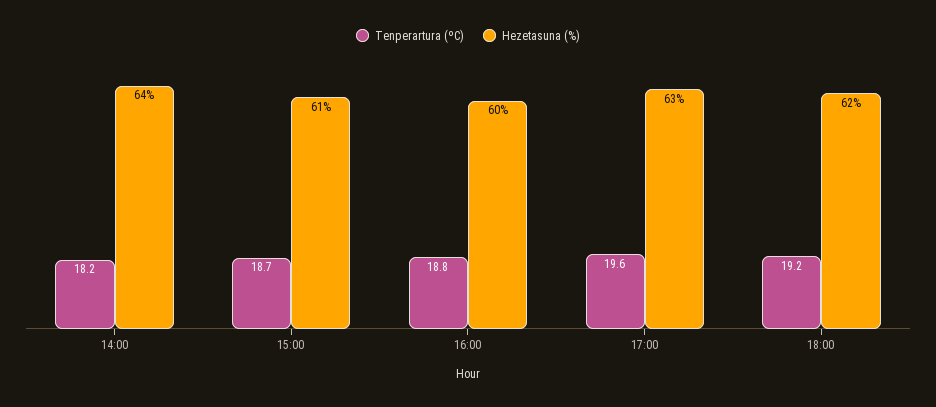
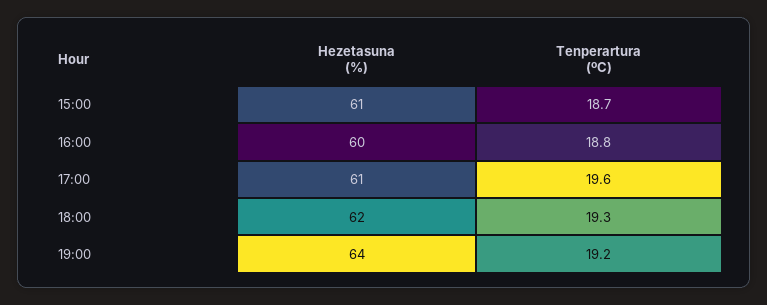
Tenperartura (ºC), 14:00: 18.2 -> none
Hezetasuna (%), 14:00: 64 -> none
Hezetasuna (%), 17:00: 63 -> 61
Tenperartura (ºC), 18:00: 19.2 -> 19.3
Hezetasuna (%), 19:00: none -> 64
Tenperartura (ºC), 19:00: none -> 19.2

